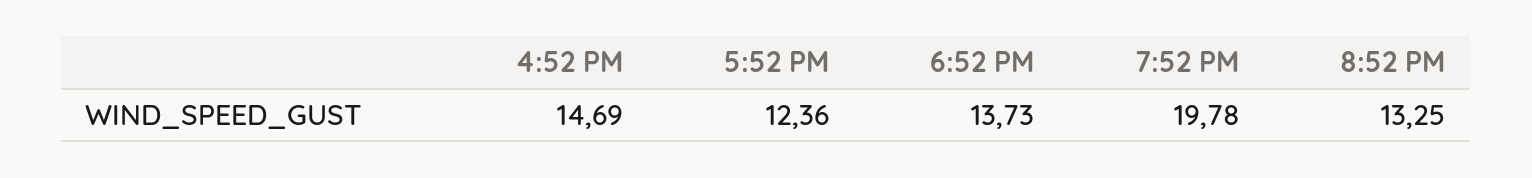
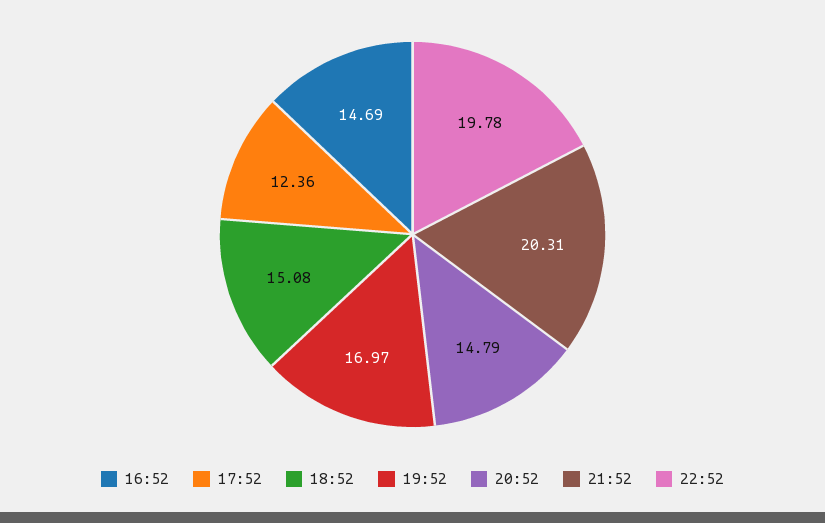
6:52 PM: 13.73 -> 15.08
7:52 PM: 19.78 -> 16.97
8:52 PM: 13.25 -> 14.79
21:52: none -> 20.31
22:52: none -> 19.78

